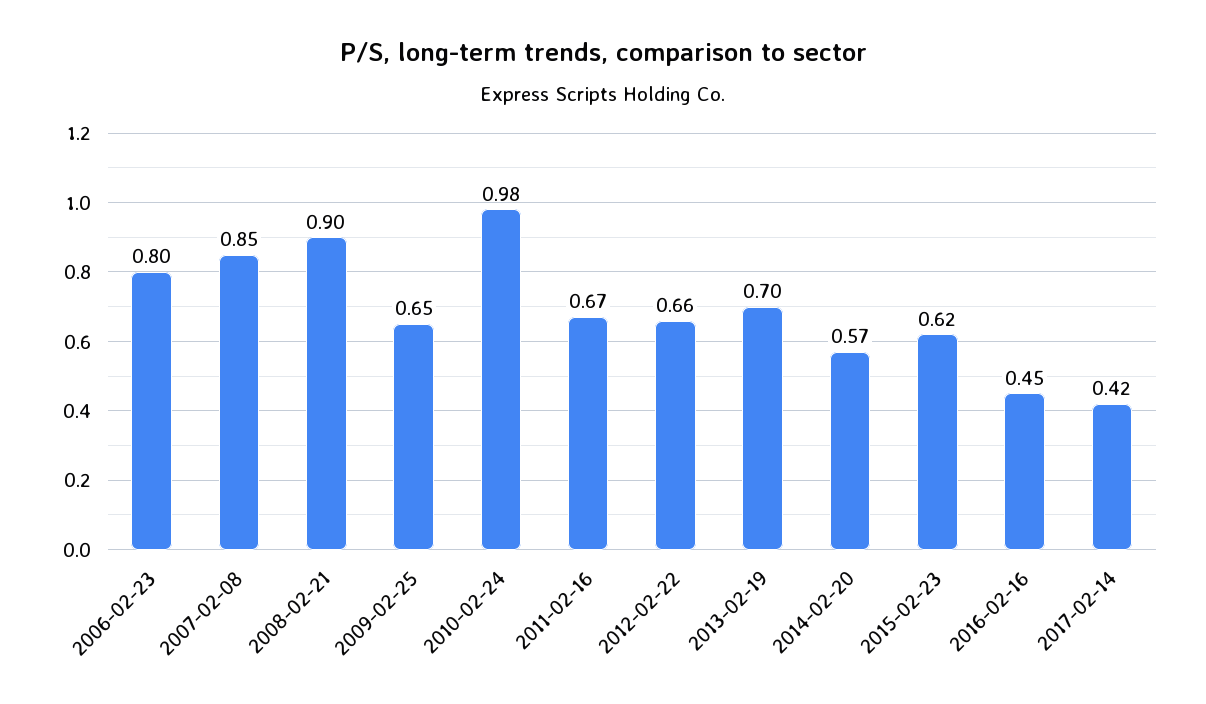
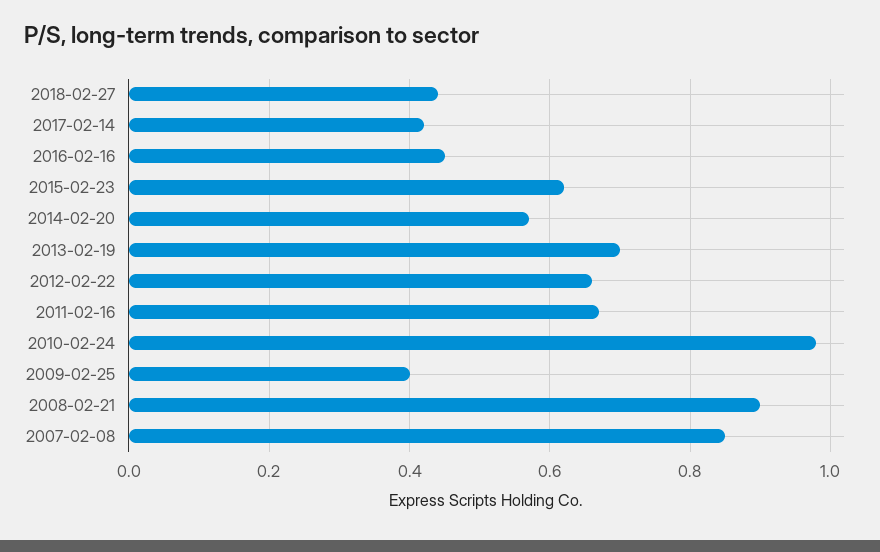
2006-02-23: 0.8 -> none
2009-02-25: 0.65 -> 0.4
2018-02-27: none -> 0.45

